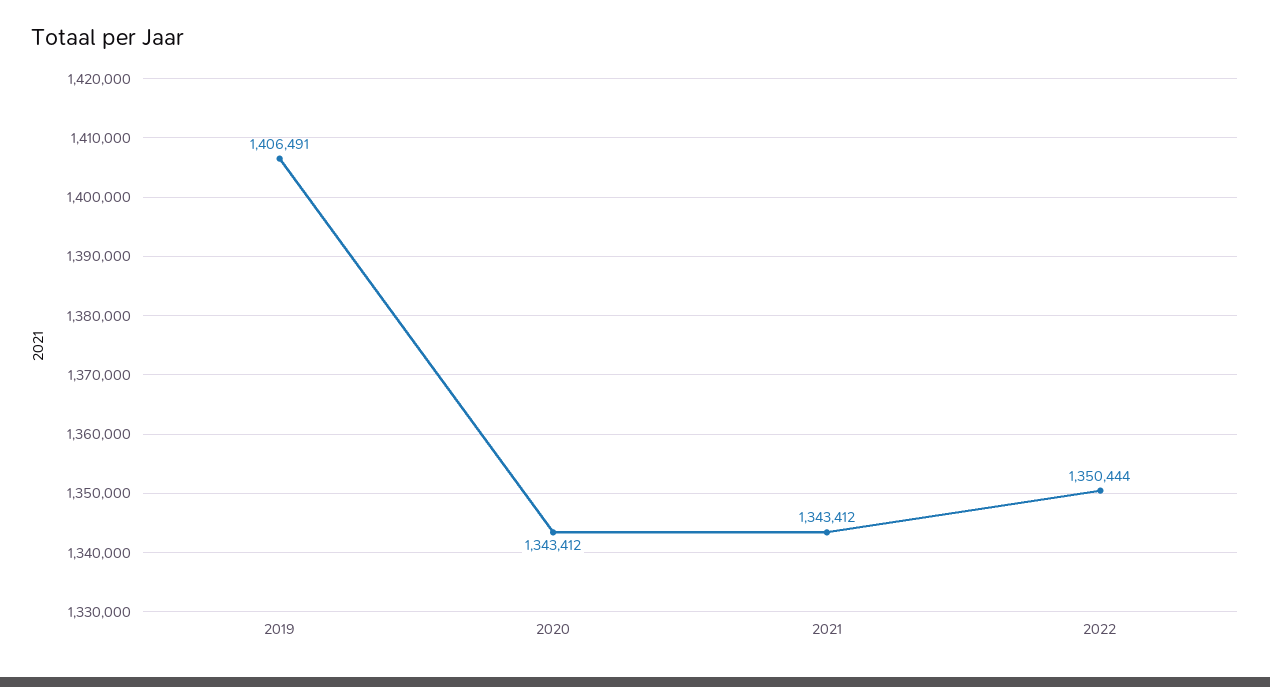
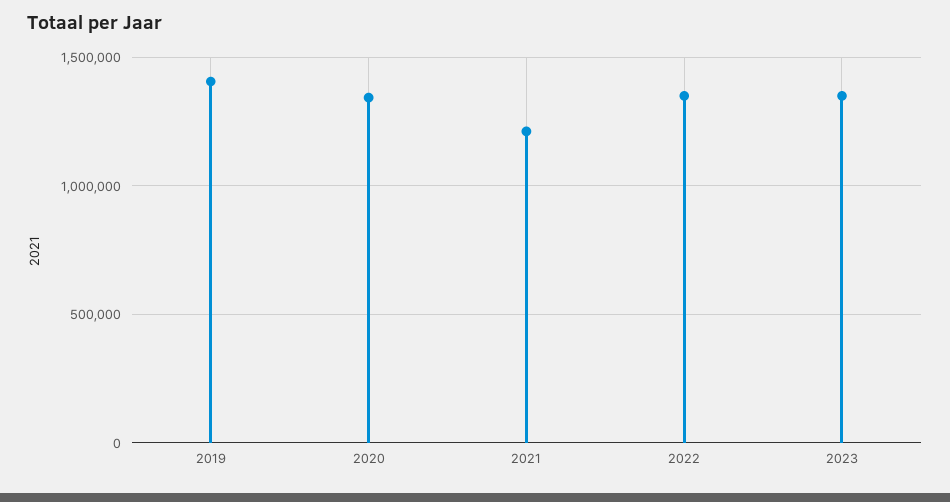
2021: 1343412 -> 1200000
2023: none -> 1350000

